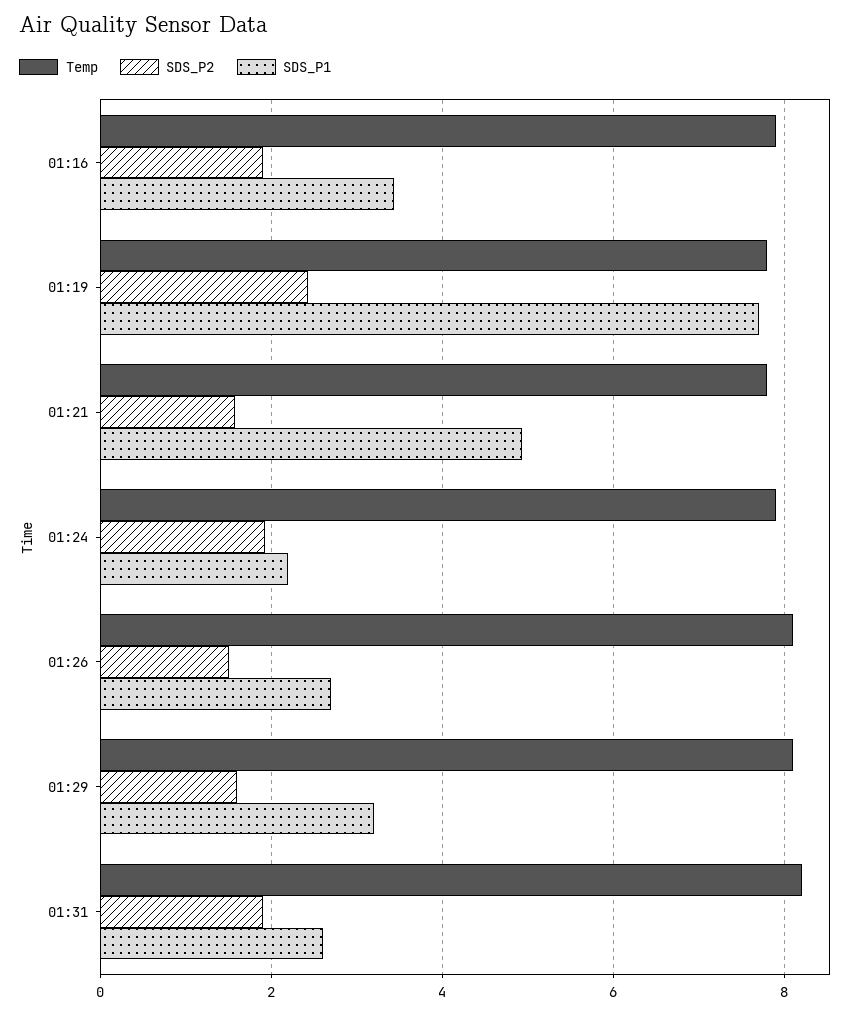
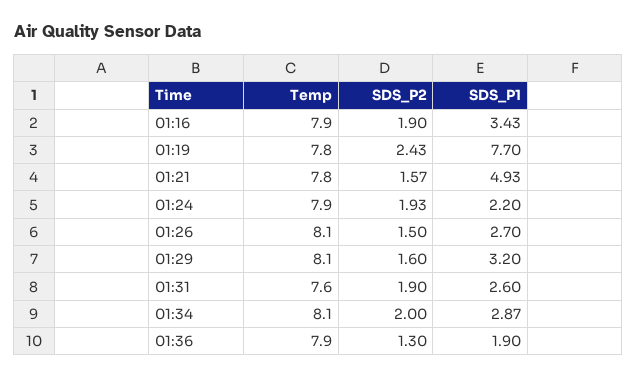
Temp, 01:31: 8.2 -> 7.6
Temp, 01:34: none -> 8.1
SDS_P2, 01:34: none -> 2
SDS_P1, 01:34: none -> 2.87
Temp, 01:36: none -> 7.9
SDS_P2, 01:36: none -> 1.3
SDS_P1, 01:36: none -> 1.9

